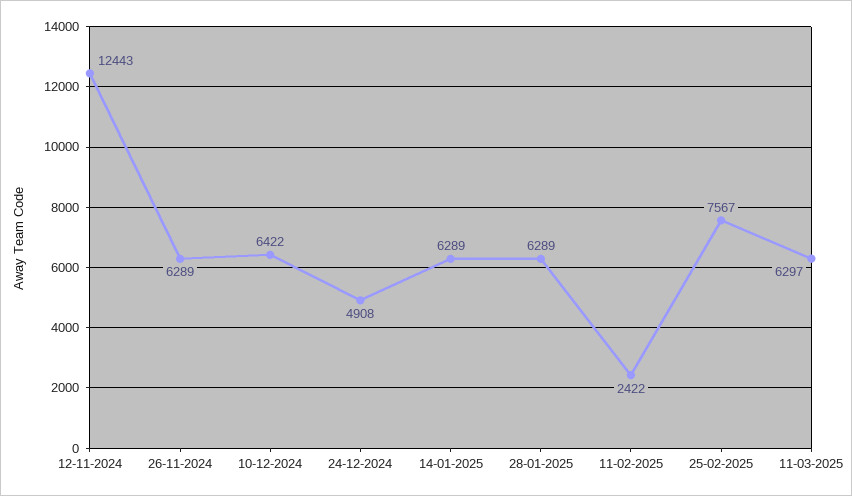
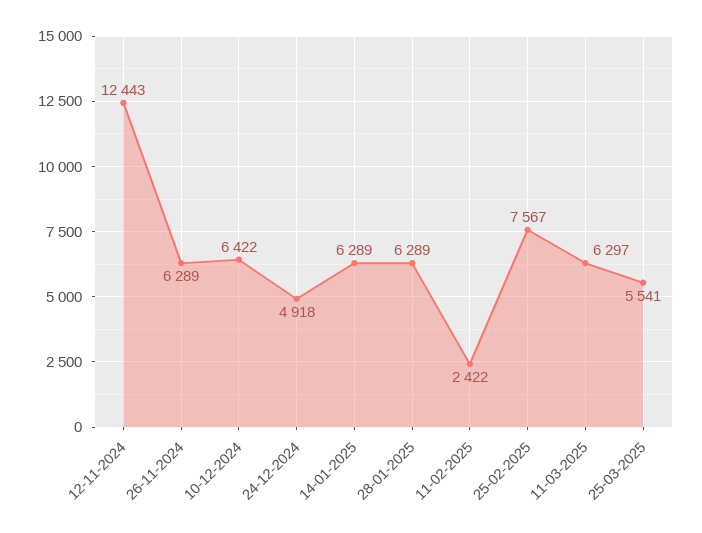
24-12-2024: 4908 -> 4918
25-03-2025: none -> 5541

